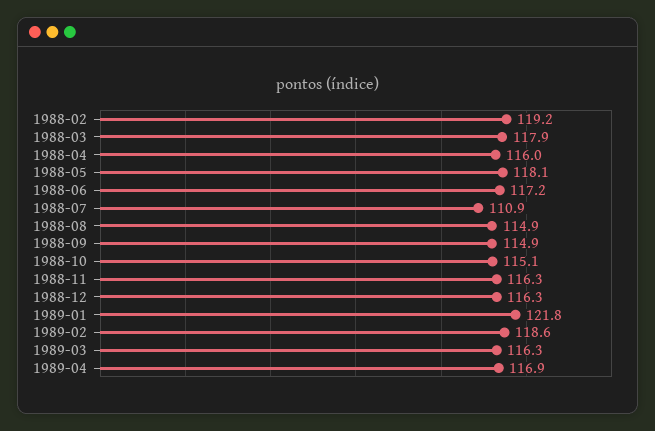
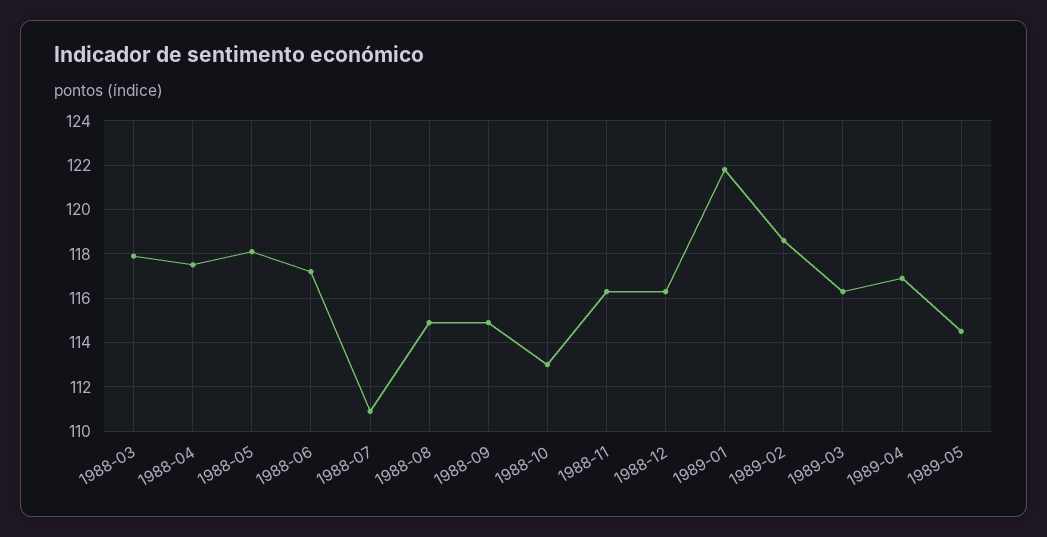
1988-02: 119.2 -> none
1988-04: 116 -> 117.5
1988-10: 115.1 -> 113
1989-05: none -> 114.5

